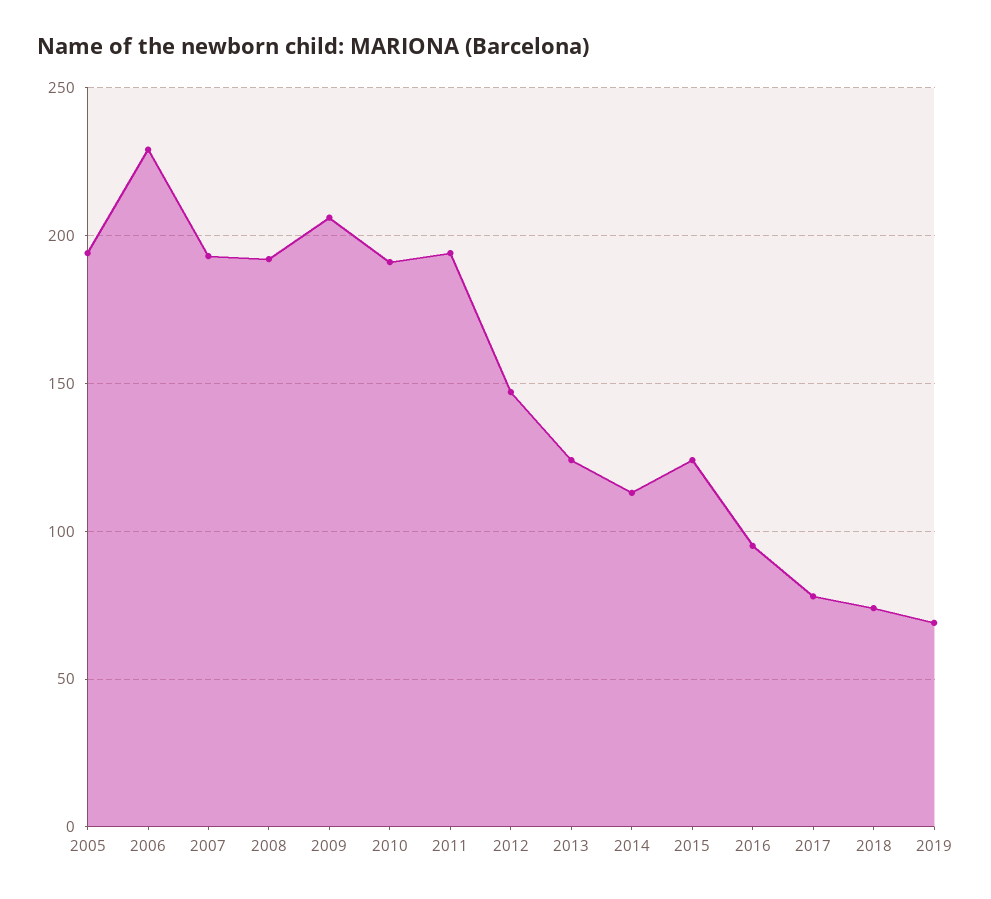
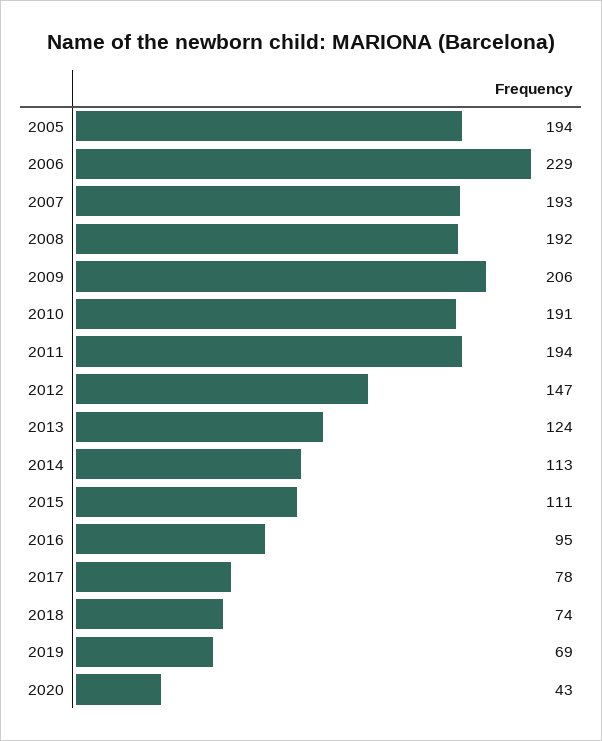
2015: 125 -> 111
2020: none -> 43

